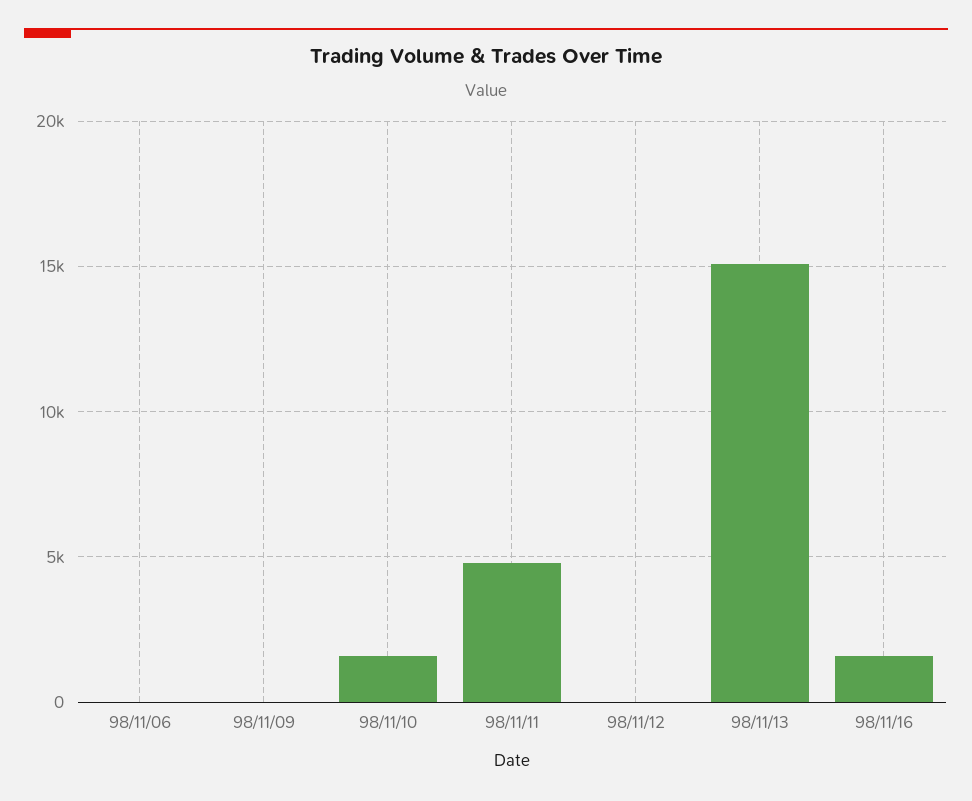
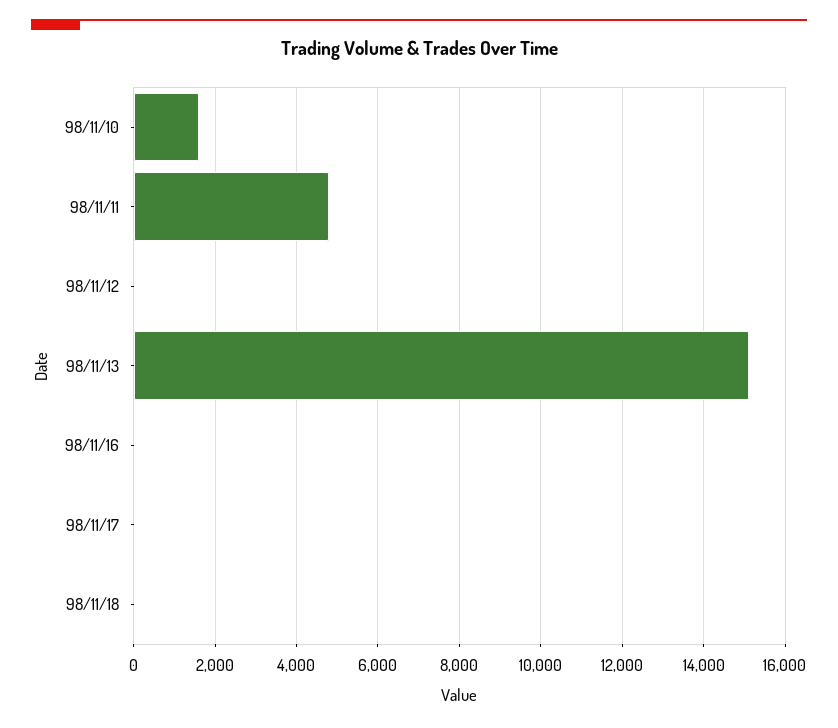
98/11/06: 0 -> none
98/11/09: 0 -> none
98/11/16: 1500 -> 0
98/11/17: none -> 0
98/11/18: none -> 0

